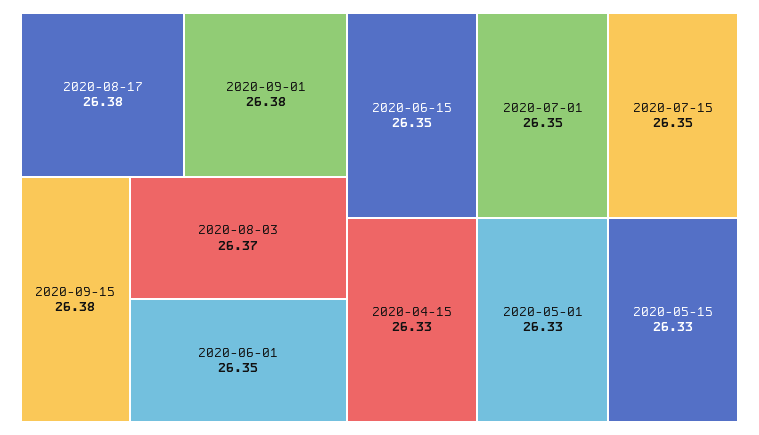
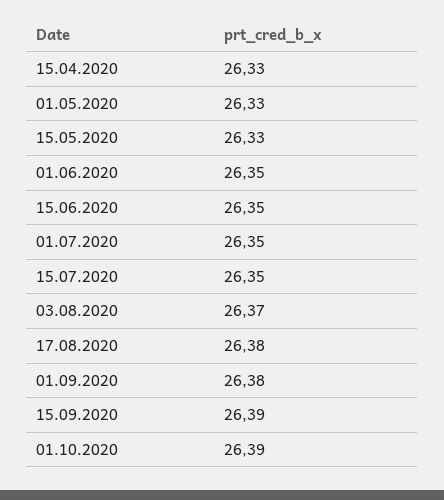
2020-09-15: 26.38 -> 26.39
01.10.2020: none -> 26.39

